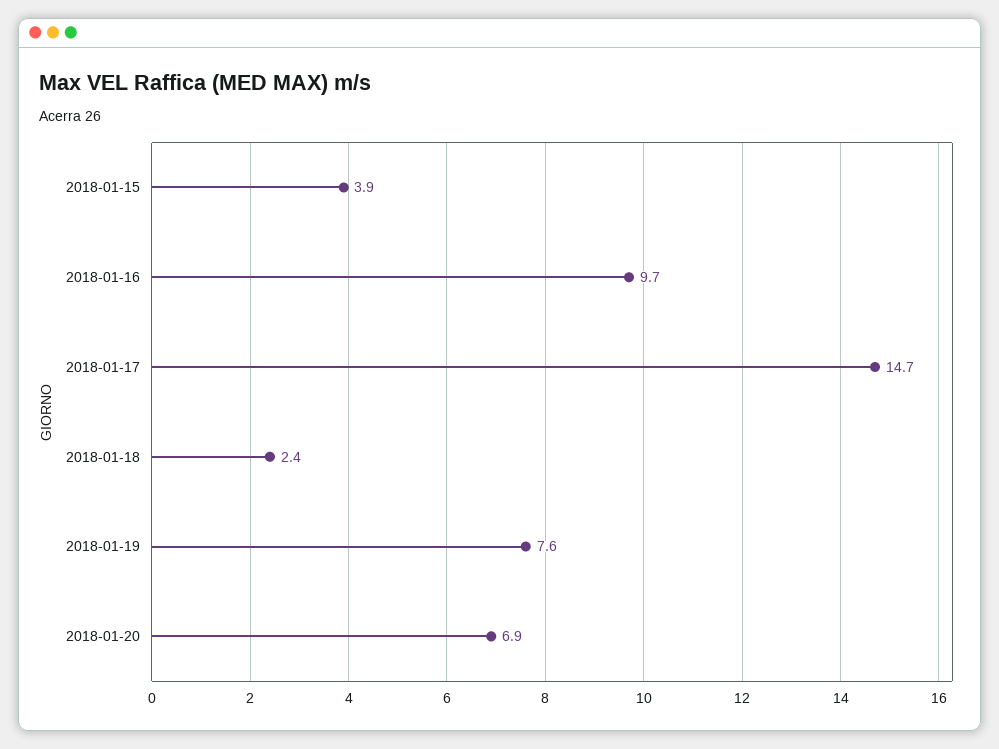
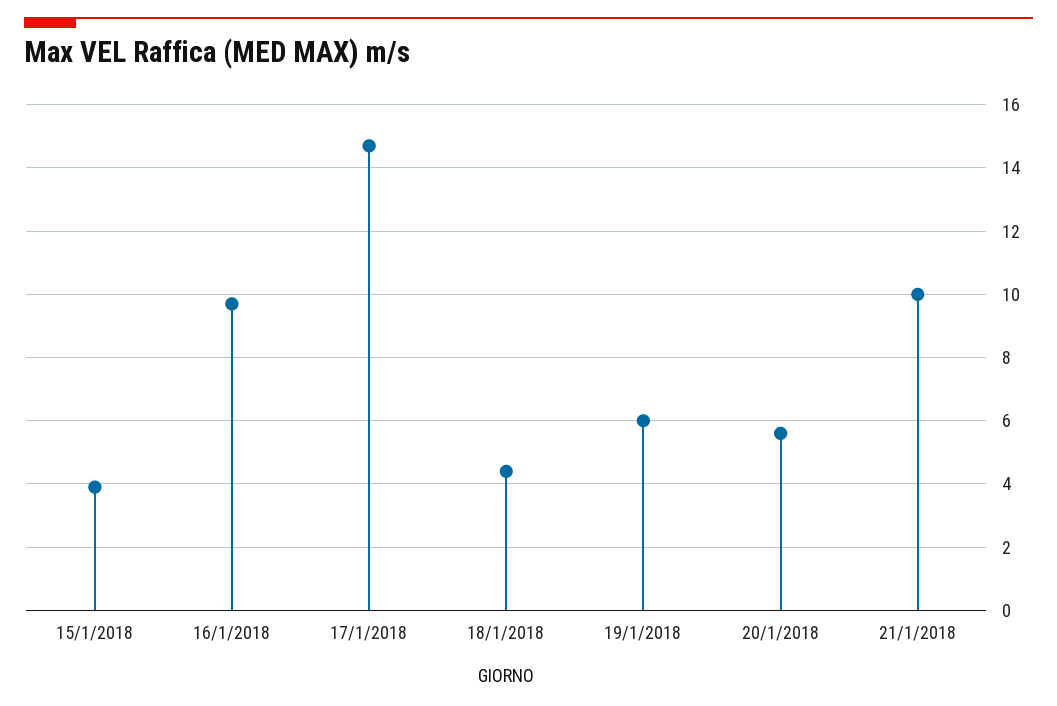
2018-01-18: 2.4 -> 4.5
2018-01-19: 7.6 -> 6
2018-01-20: 6.9 -> 5.5
21/1/2018: none -> 10

